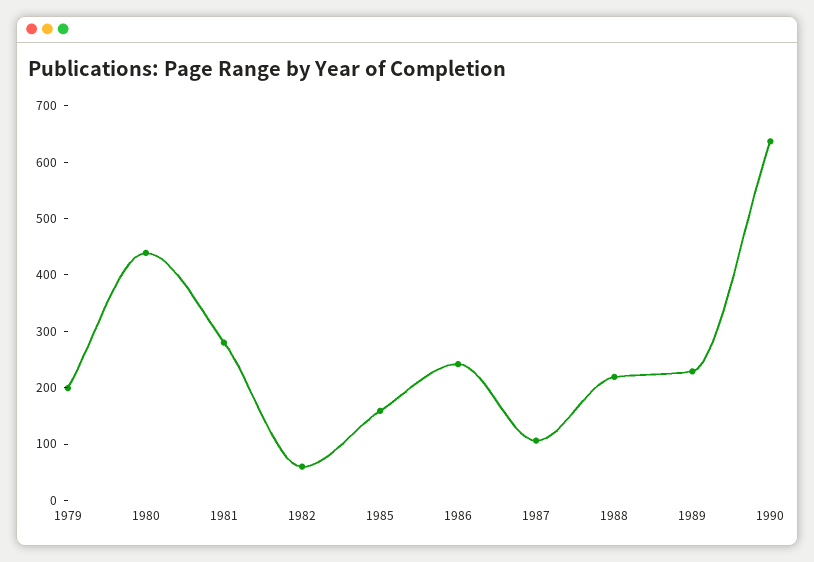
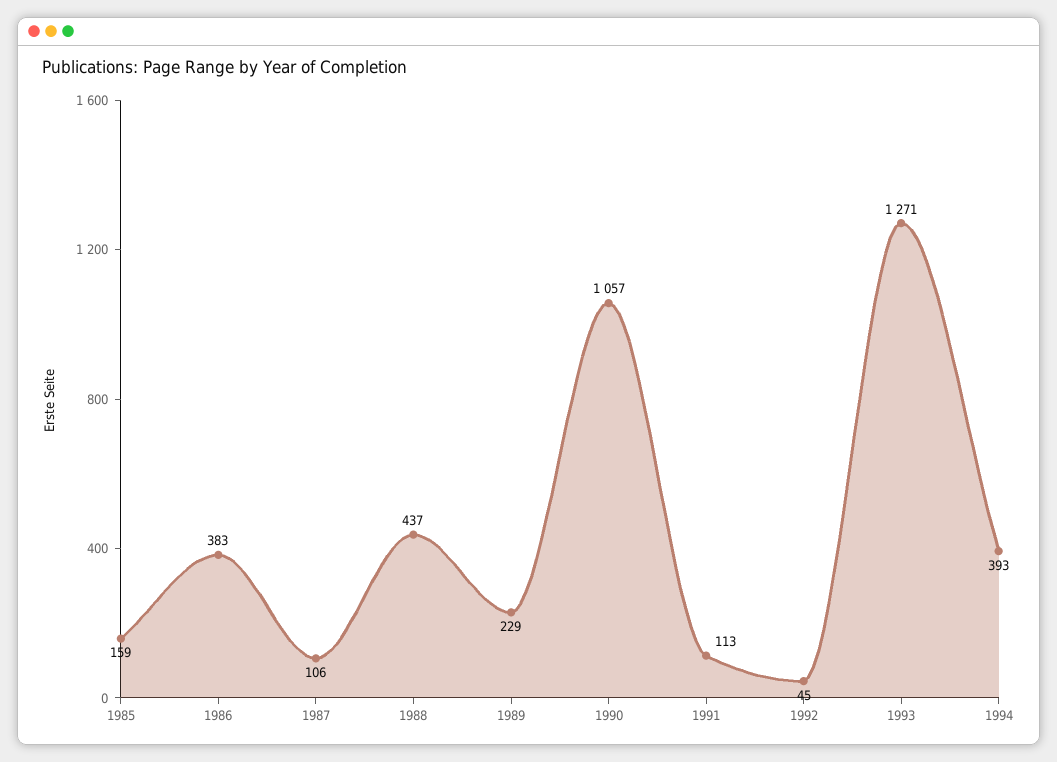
1979: 200 -> none
1980: 440 -> none
1981: 280 -> none
1982: 60 -> none
1986: 240 -> 383
1988: 220 -> 437
1990: 640 -> 1057
1991: none -> 113
1992: none -> 45
1993: none -> 1271
1994: none -> 393

